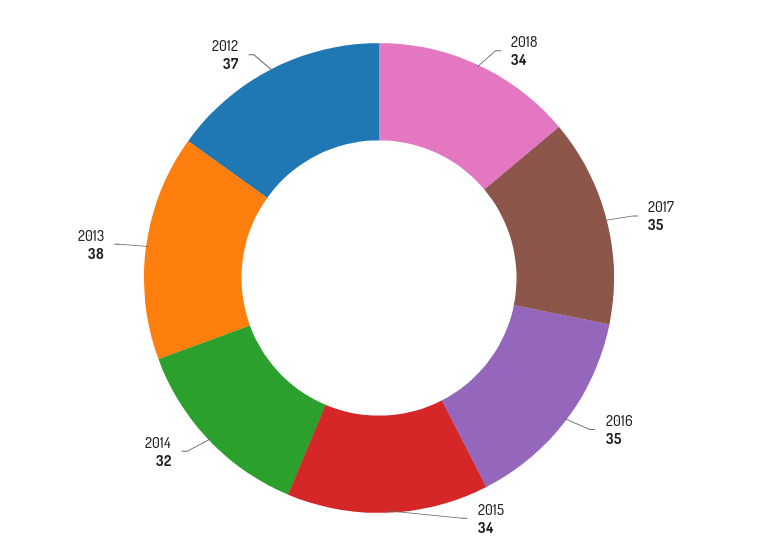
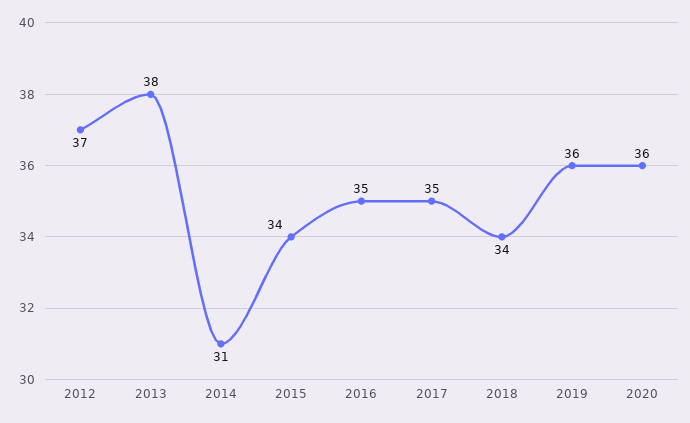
2014: 32 -> 31
2019: none -> 36
2020: none -> 36

